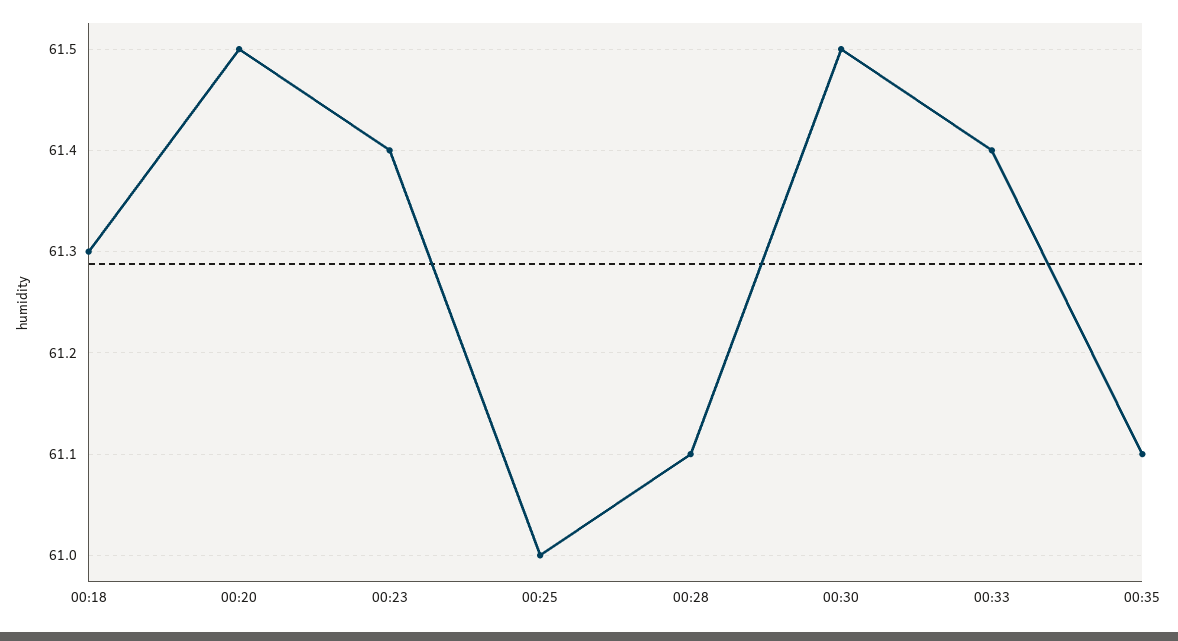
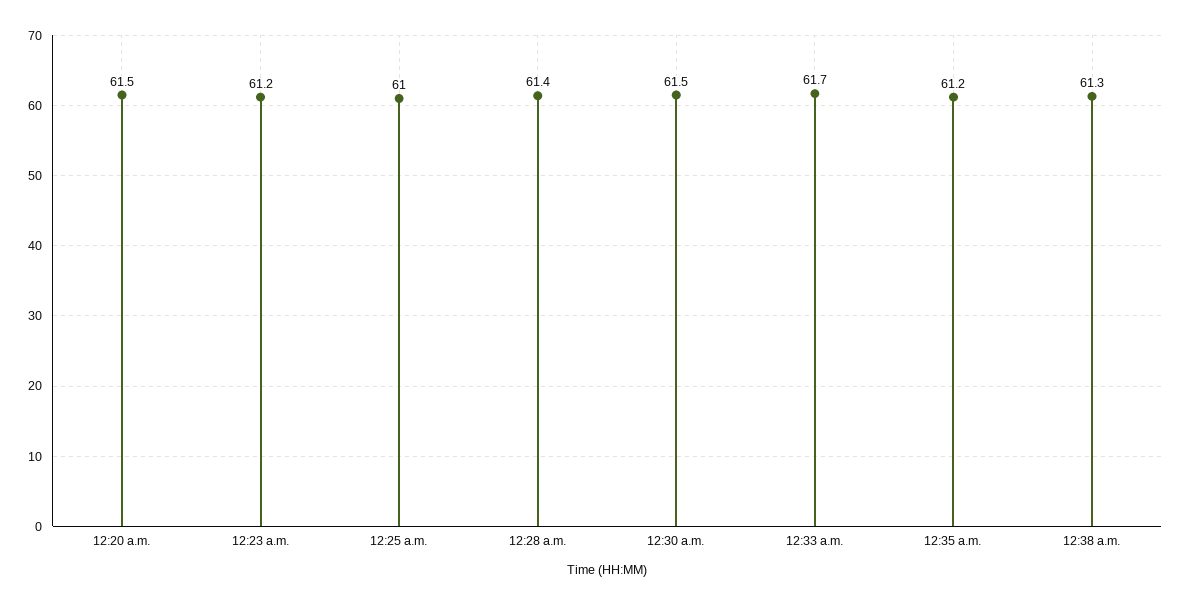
00:18: 61.3 -> none
00:23: 61.4 -> 61.2
00:28: 61.1 -> 61.4
00:33: 61.4 -> 61.7
00:35: 61.1 -> 61.2
12:38 a.m.: none -> 61.3

